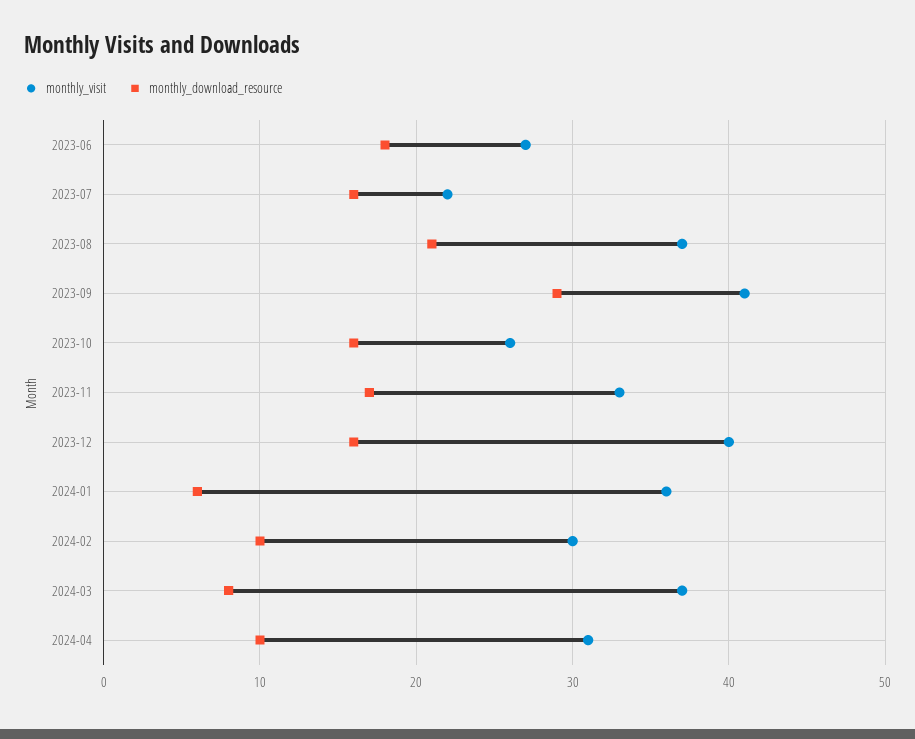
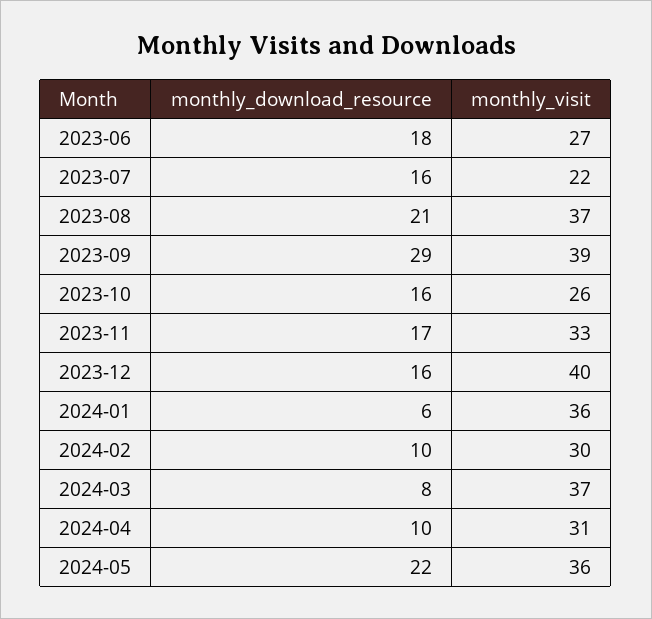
monthly_visit, 2023-09: 41 -> 39
monthly_download_resource, 2024-05: none -> 22
monthly_visit, 2024-05: none -> 36

